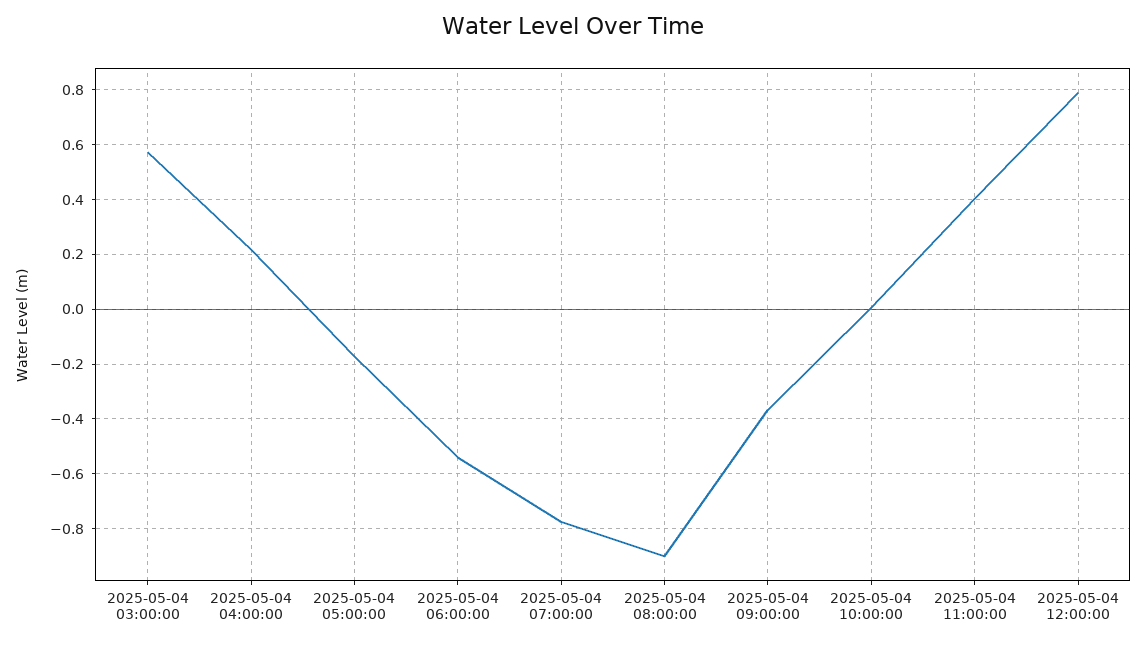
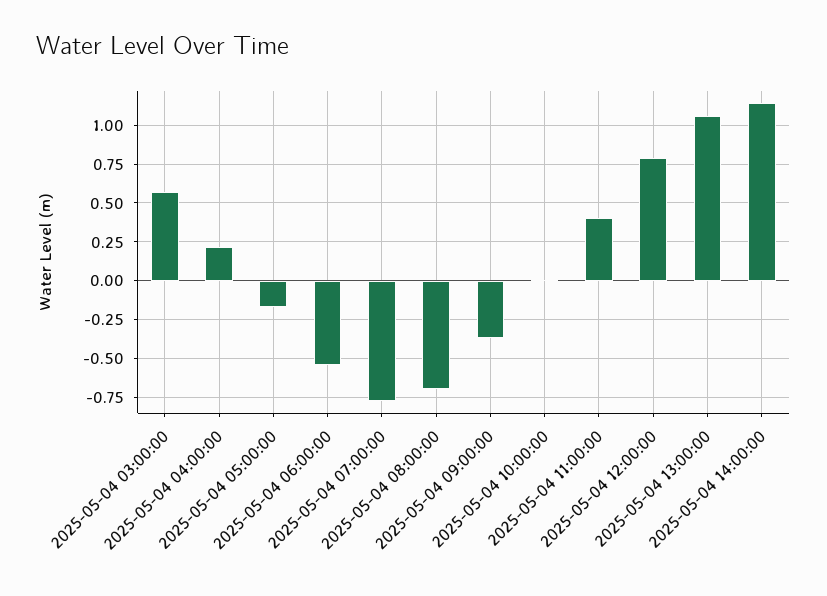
2025-05-04 08:00:00: -0.9 -> -0.7
2025-05-04 13:00:00: none -> 1.05
2025-05-04 14:00:00: none -> 1.15

